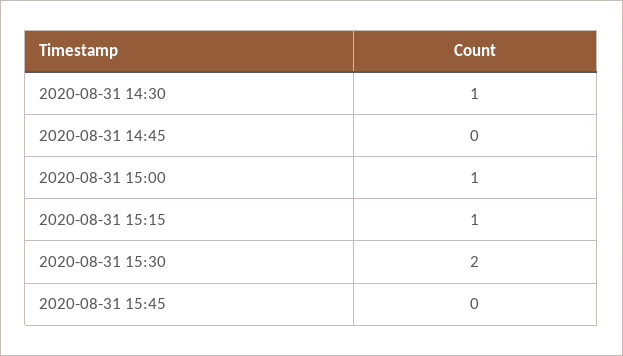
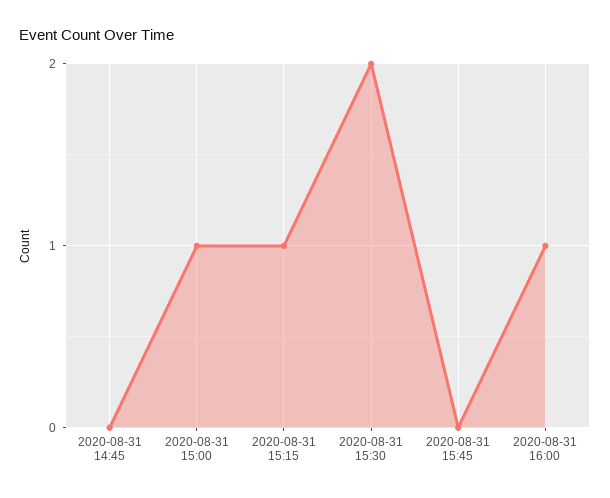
2020-08-31 14:30: 1 -> none
2020-08-31 16:00: none -> 1

